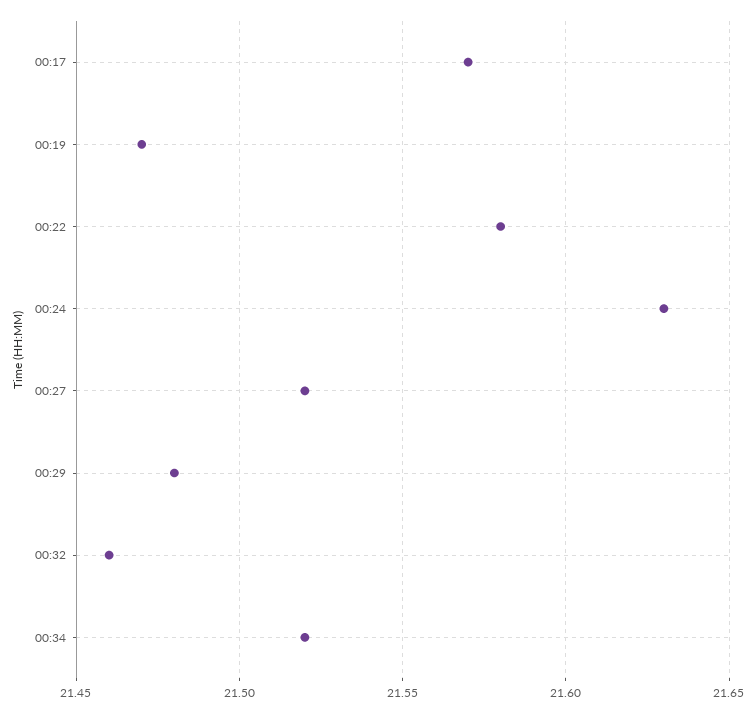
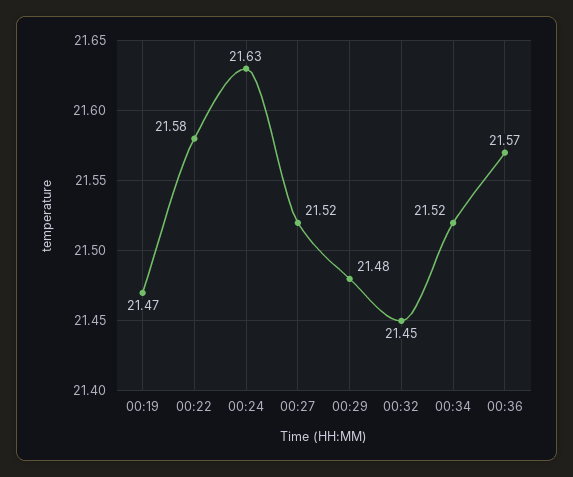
00:17: 21.57 -> none
00:32: 21.46 -> 21.45
00:36: none -> 21.57

